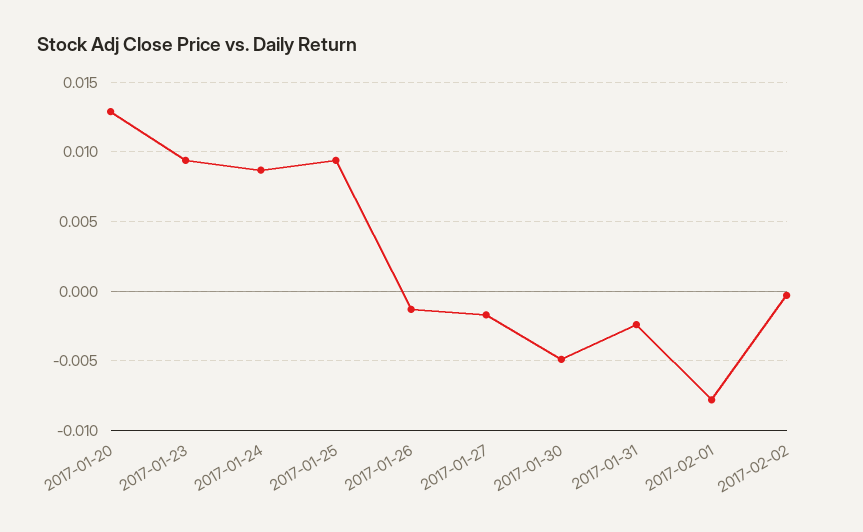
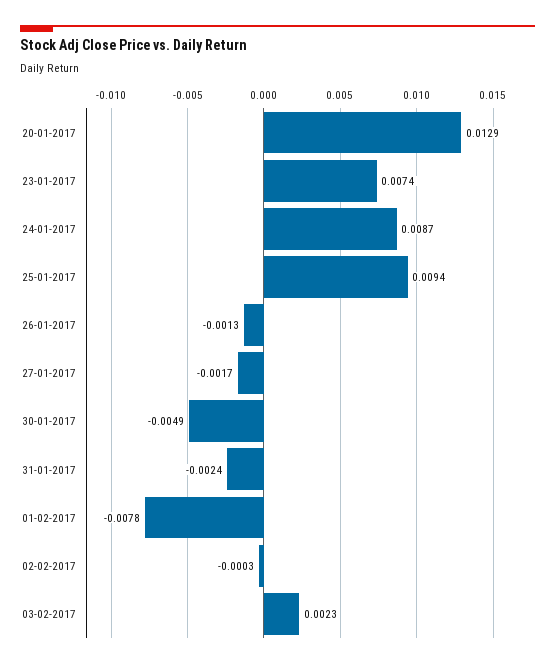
2017-01-23: 0.0095 -> 0.0074
03-02-2017: none -> 0.0023

